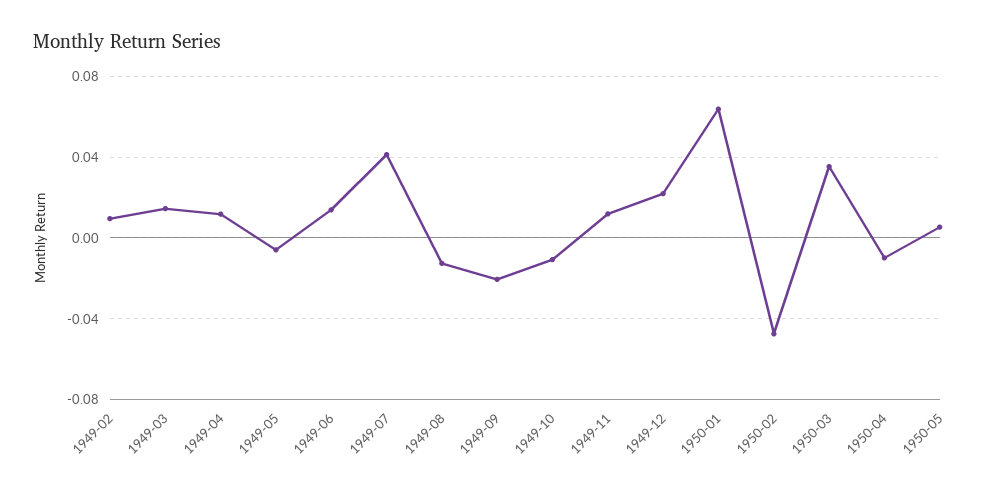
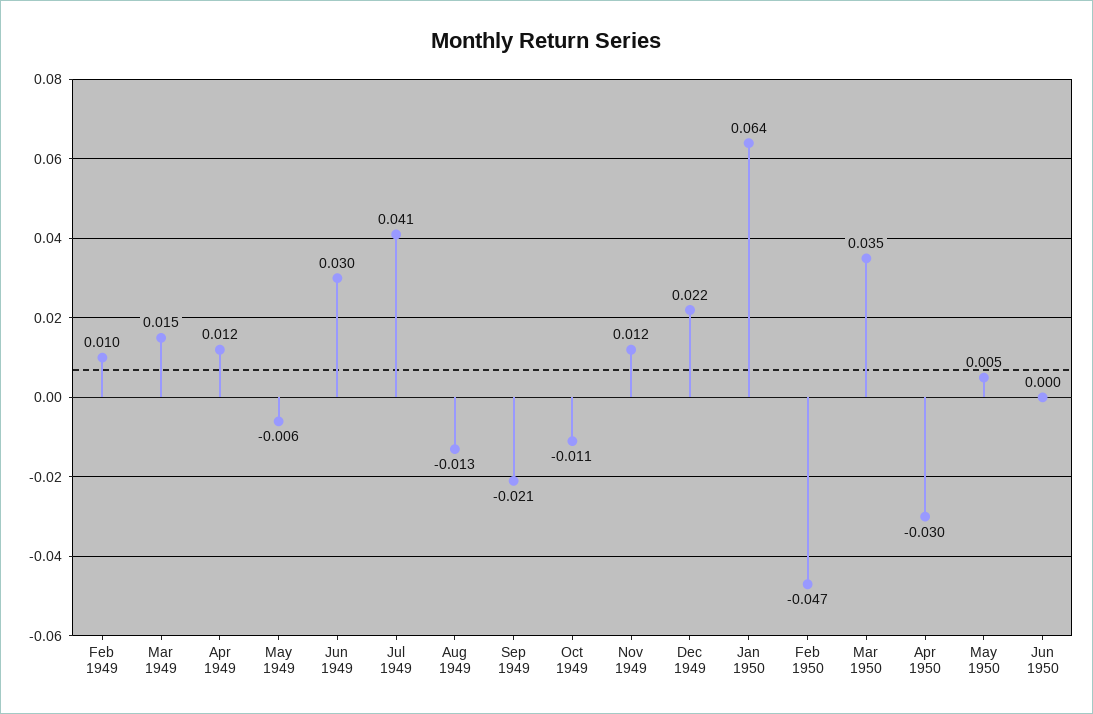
1949-06: 0.015 -> 0.03
1950-04: -0.01 -> -0.03
Jun 1950: none -> 0

